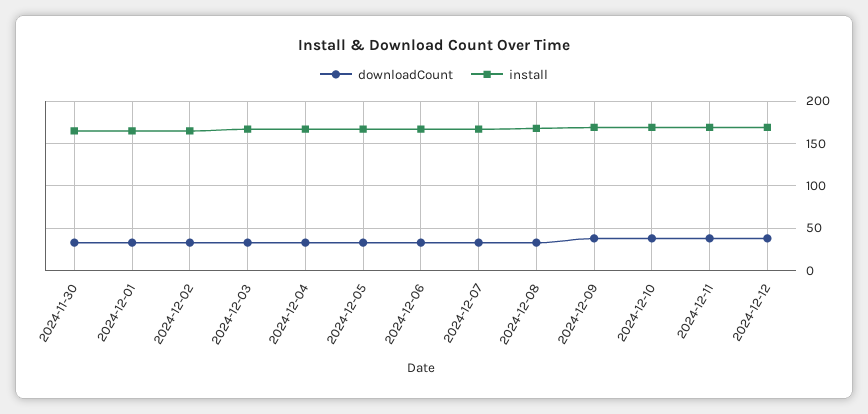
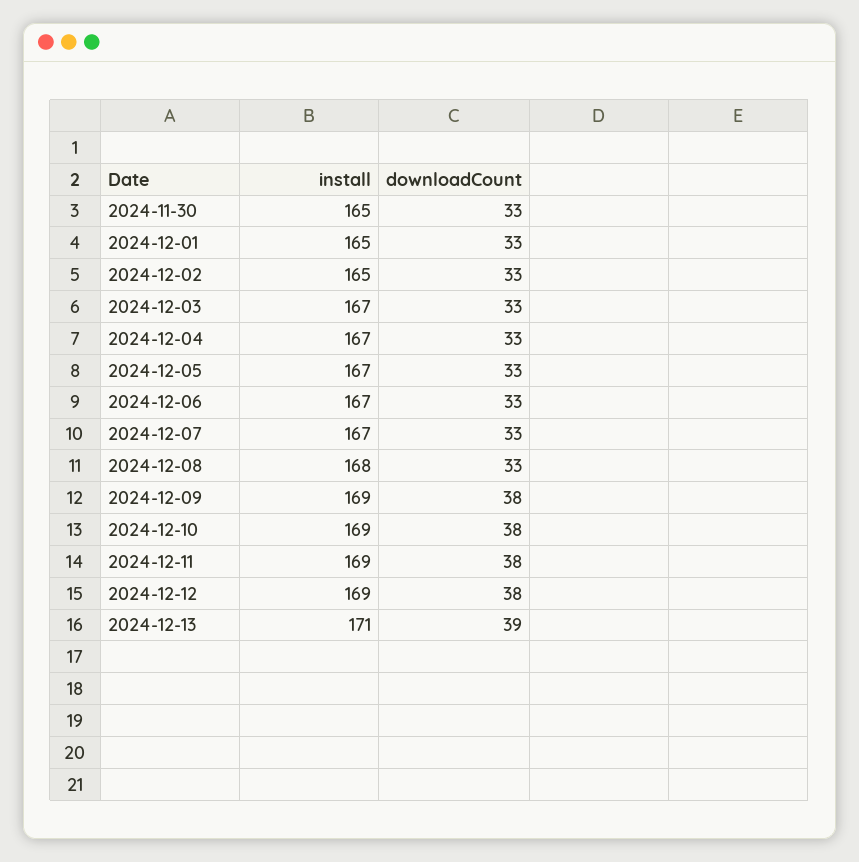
install, 2024-12-13: none -> 171
downloadCount, 2024-12-13: none -> 39

